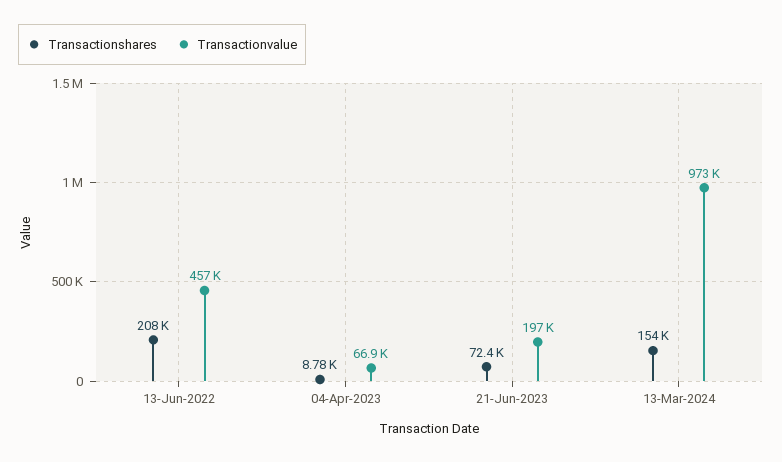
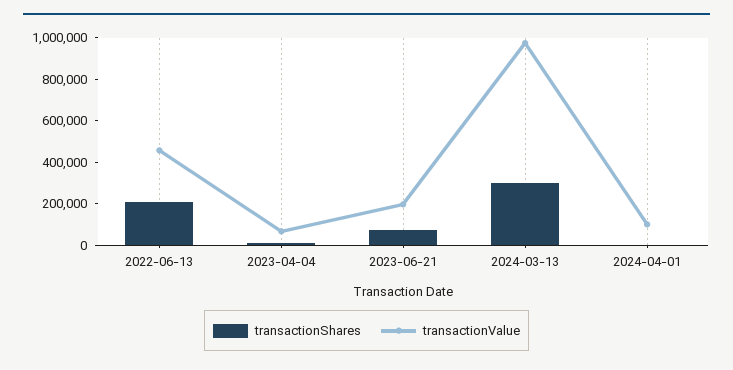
Transactionshares, 13-Mar-2024: 154000 -> 300000
Transactionshares, 2024-04-01: none -> 0
Transactionvalue, 2024-04-01: none -> 100000

